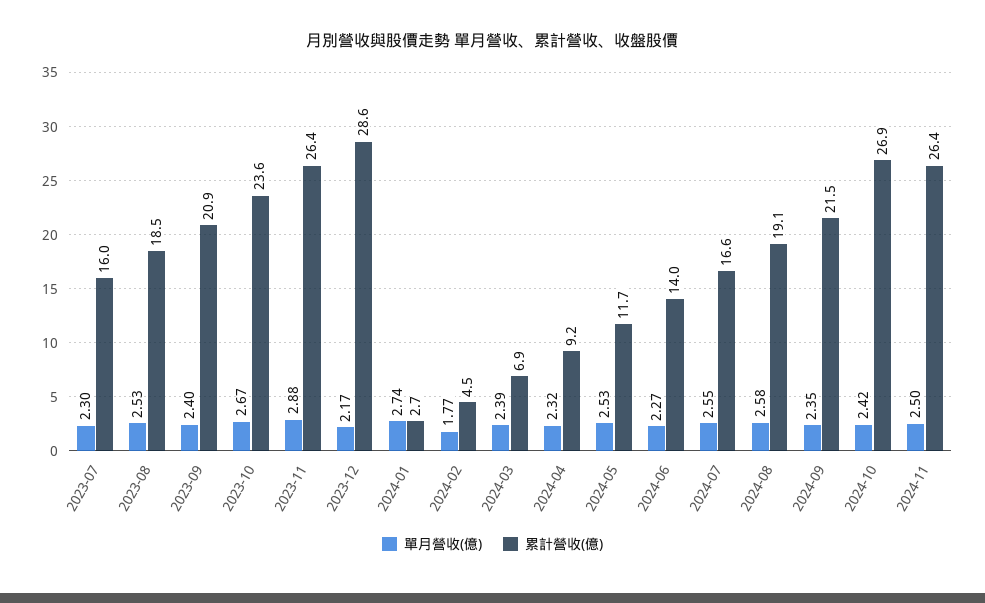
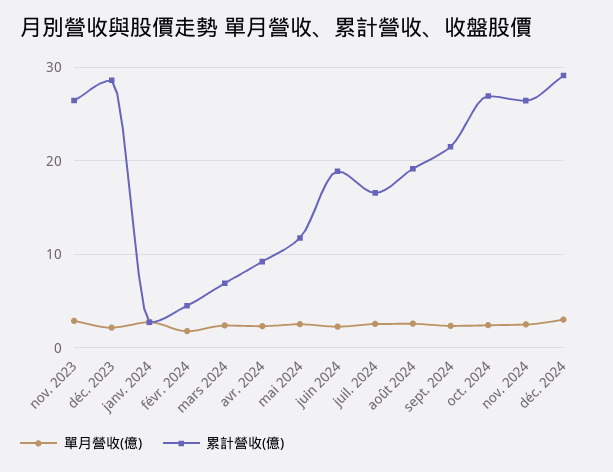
單月營收(億), 2023-07: 2.3 -> none
累計營收(億), 2023-07: 16 -> none
單月營收(億), 2023-08: 2.53 -> none
累計營收(億), 2023-08: 18.5 -> none
單月營收(億), 2023-09: 2.4 -> none
累計營收(億), 2023-09: 20.9 -> none
單月營收(億), 2023-10: 2.67 -> none
累計營收(億), 2023-10: 23.6 -> none
累計營收(億), 2024-06: 14 -> 19
單月營收(億), déc. 2024: none -> 3
累計營收(億), déc. 2024: none -> 29

